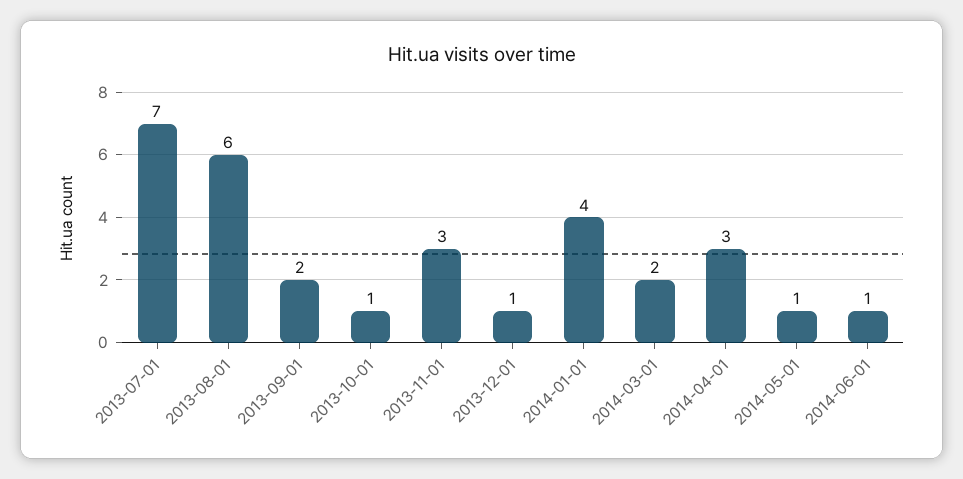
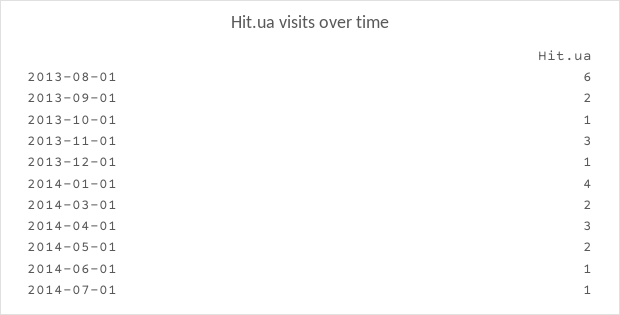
2013-07-01: 7 -> none
2014-05-01: 1 -> 2
2014-07-01: none -> 1

